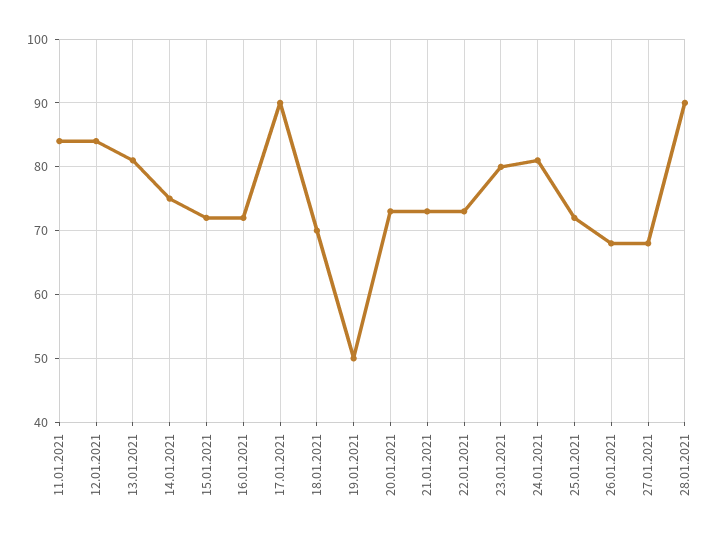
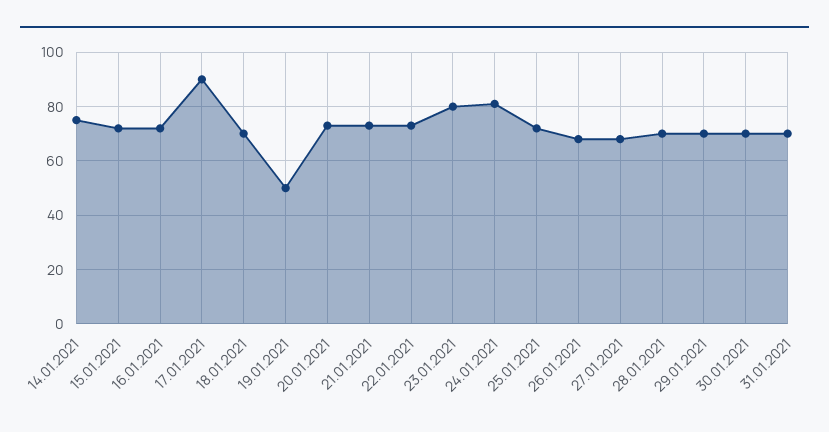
11.01.2021: 84 -> none
12.01.2021: 84 -> none
13.01.2021: 81 -> none
28.01.2021: 90 -> 70
29.01.2021: none -> 70
30.01.2021: none -> 70
31.01.2021: none -> 70

